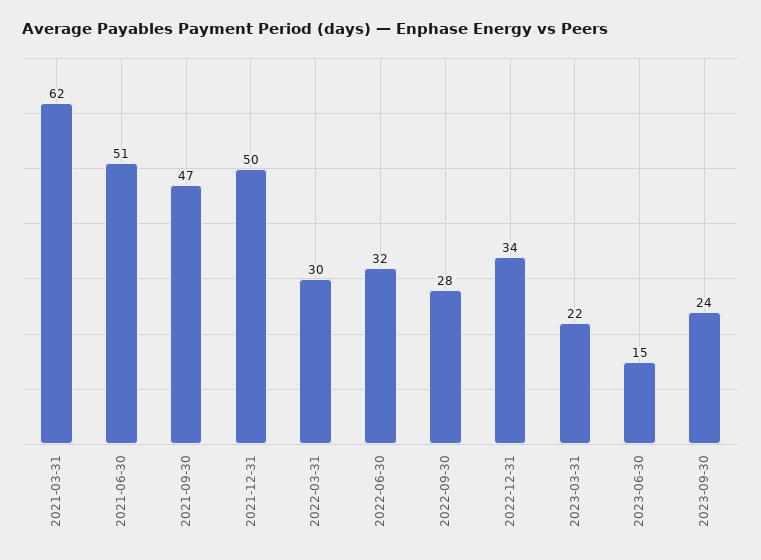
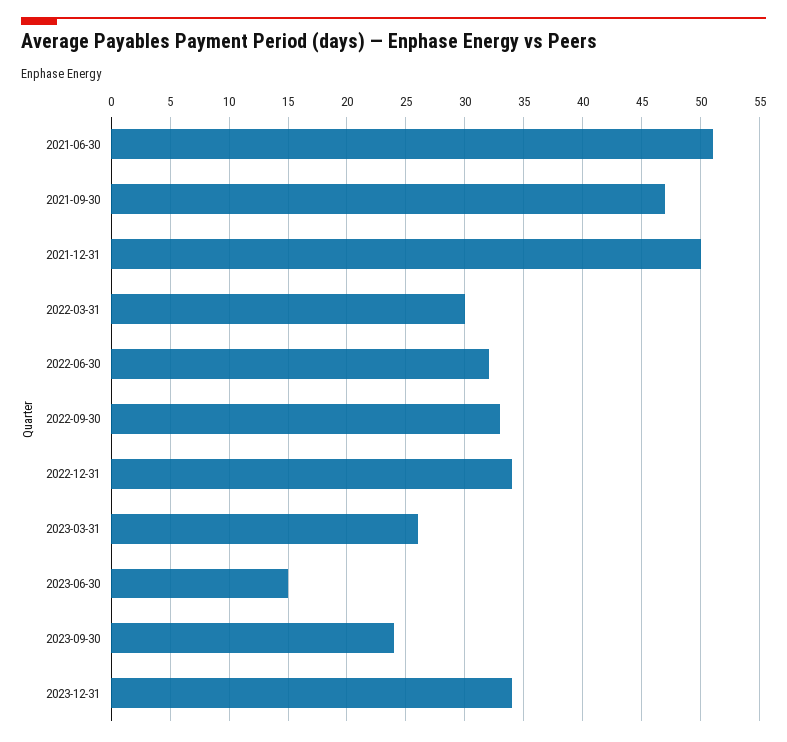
2021-03-31: 62 -> none
2022-09-30: 28 -> 33
2023-03-31: 22 -> 26
2023-12-31: none -> 34

